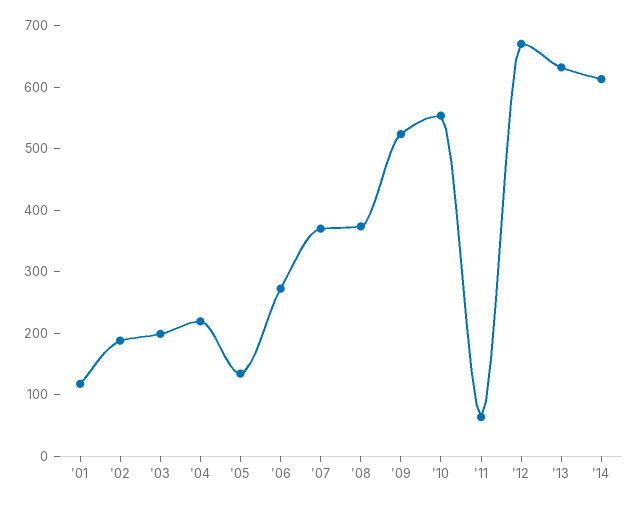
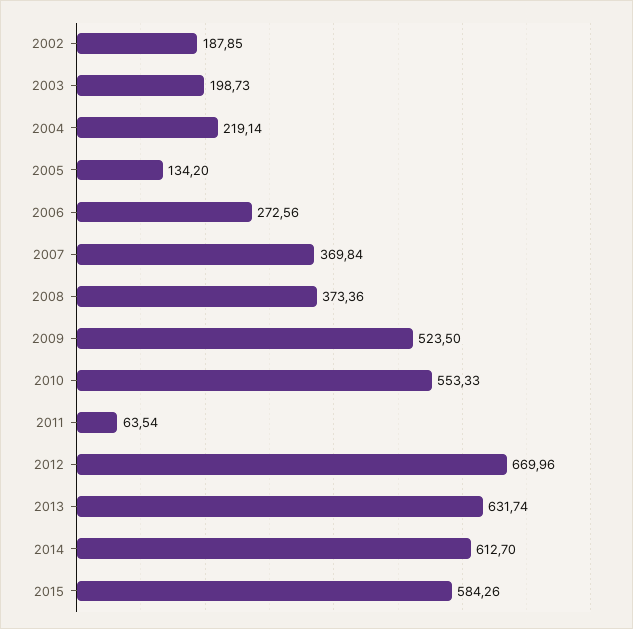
'01: 120 -> none
2015: none -> 584.26

